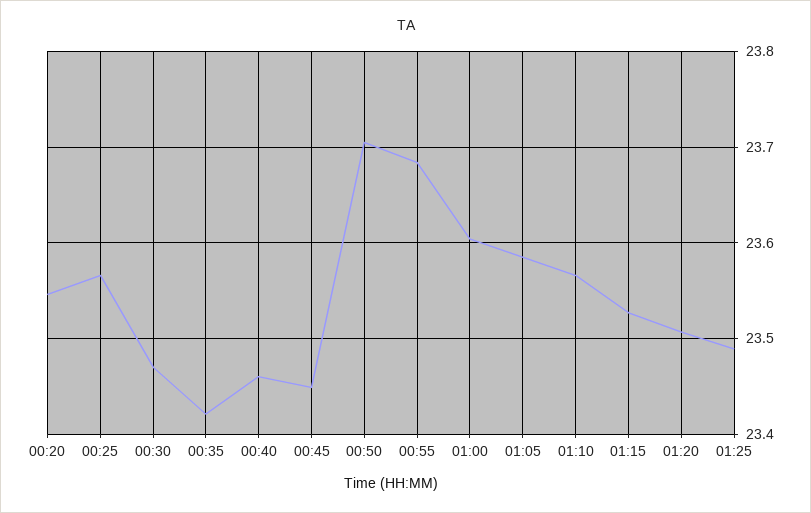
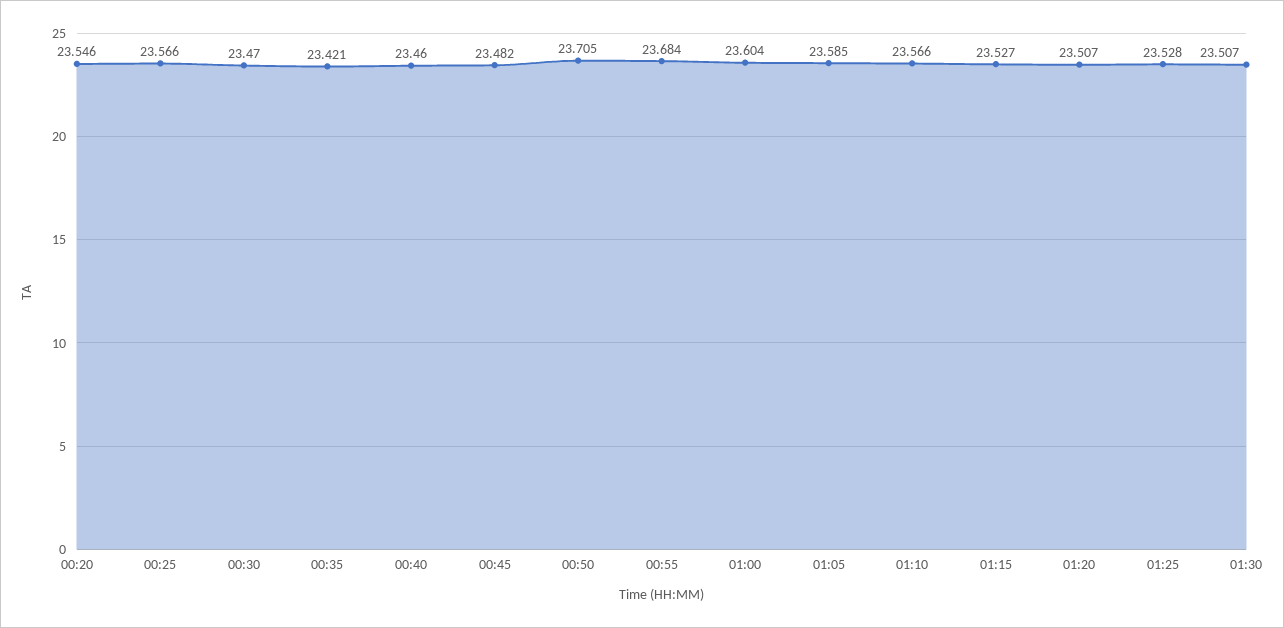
00:45: 23.45 -> 23.482
01:25: 23.49 -> 23.528
01:30: none -> 23.507

